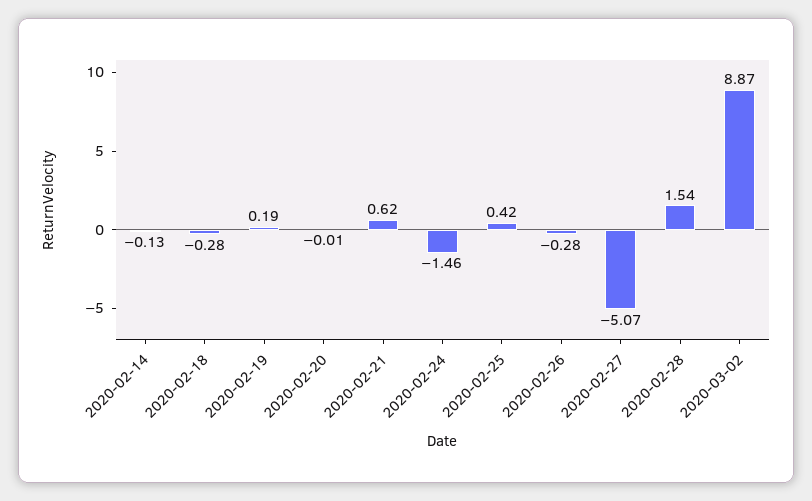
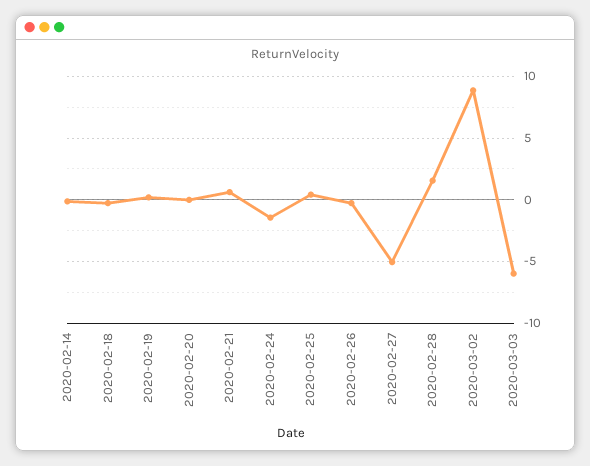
2020-03-03: none -> -6

